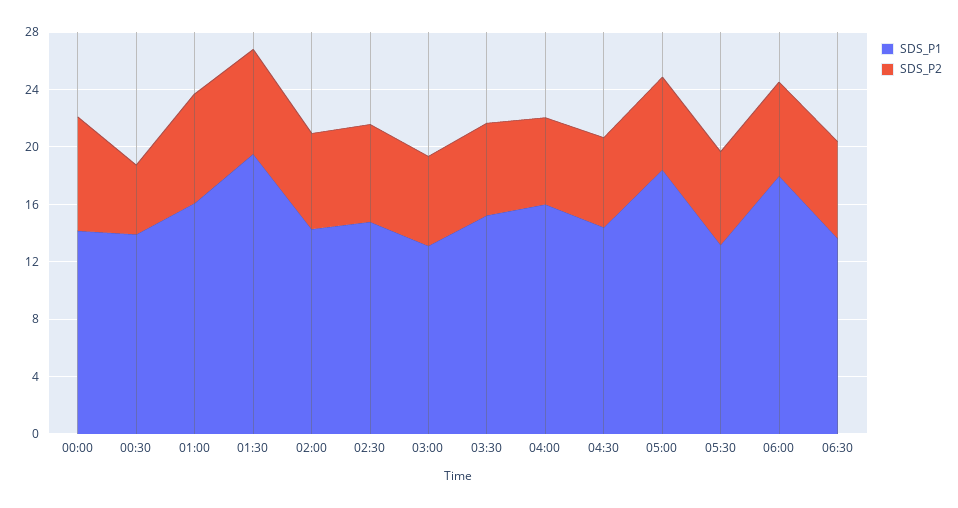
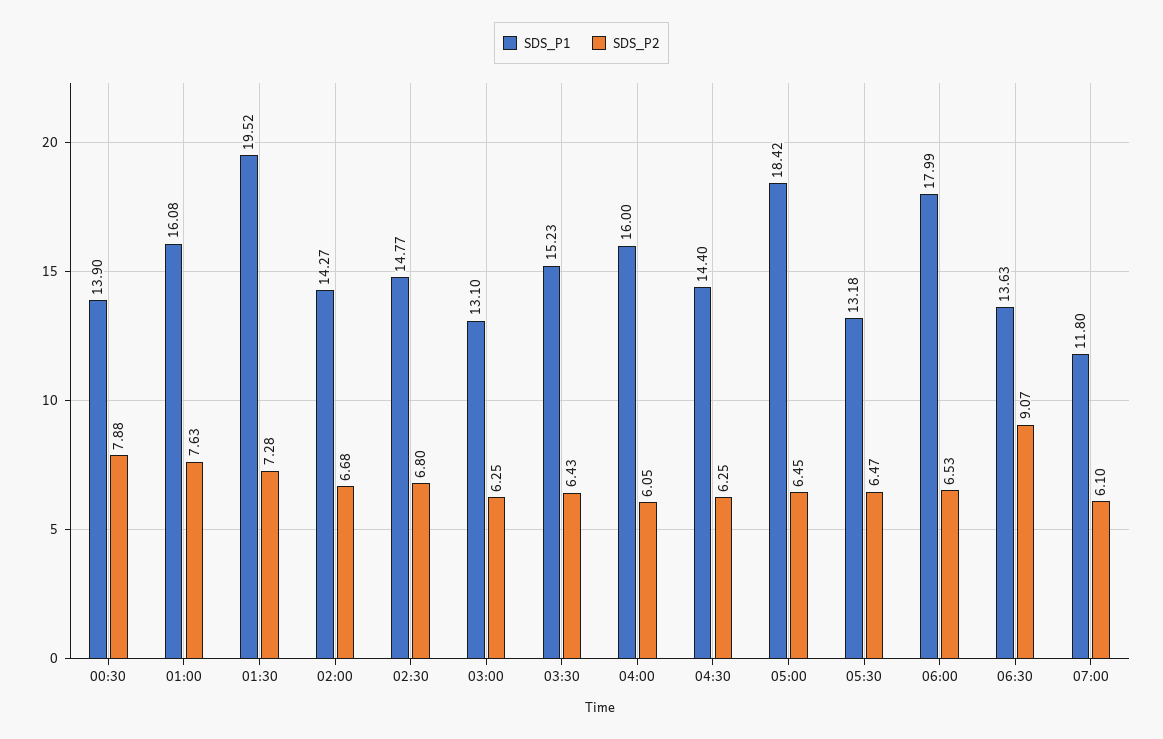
SDS_P1, 00:00: 14 -> none
SDS_P2, 00:00: 8 -> none
SDS_P2, 00:30: 5 -> 7.88
SDS_P2, 06:30: 7 -> 9.07
SDS_P1, 07:00: none -> 11.8
SDS_P2, 07:00: none -> 6.1

